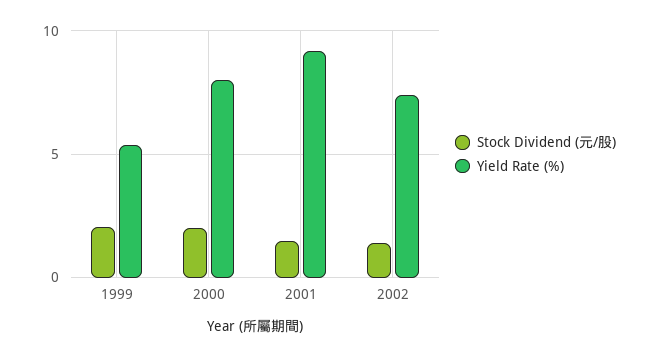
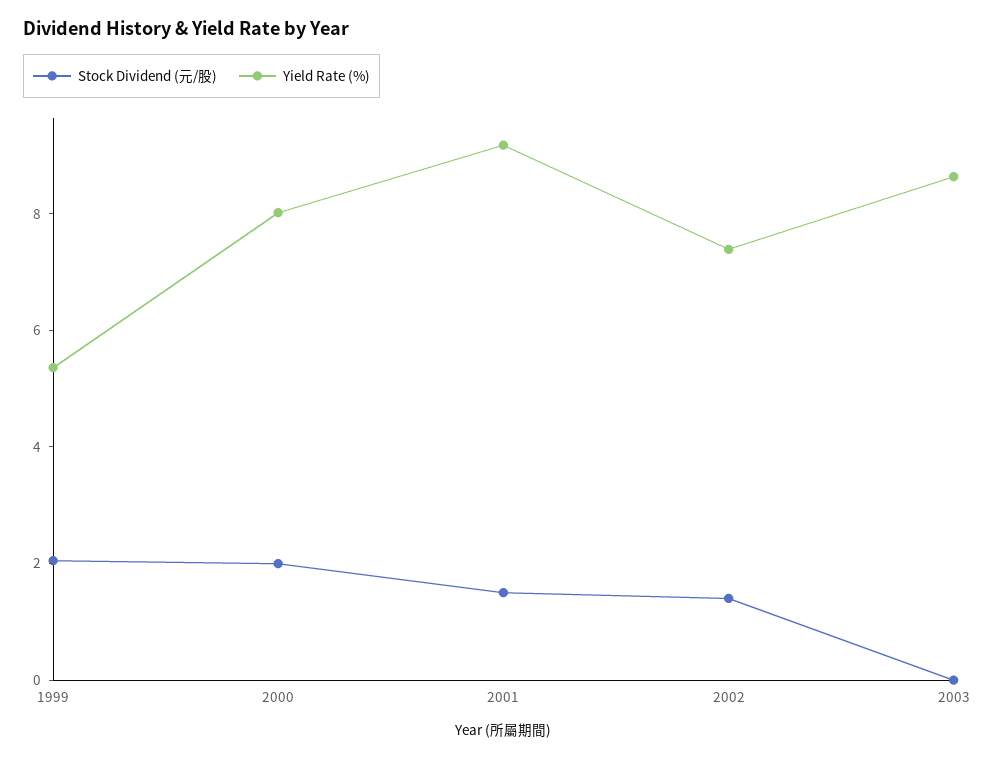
Stock Dividend (元/股), 2003: none -> 0
Yield Rate (%), 2003: none -> 8.5

